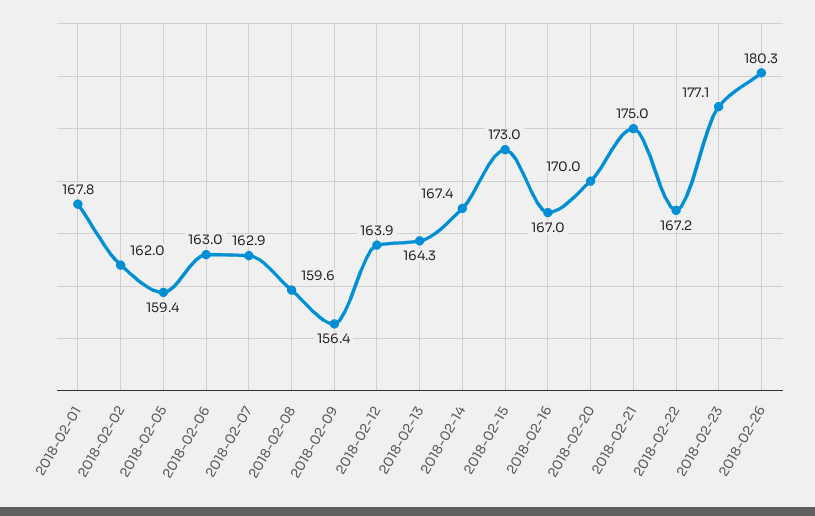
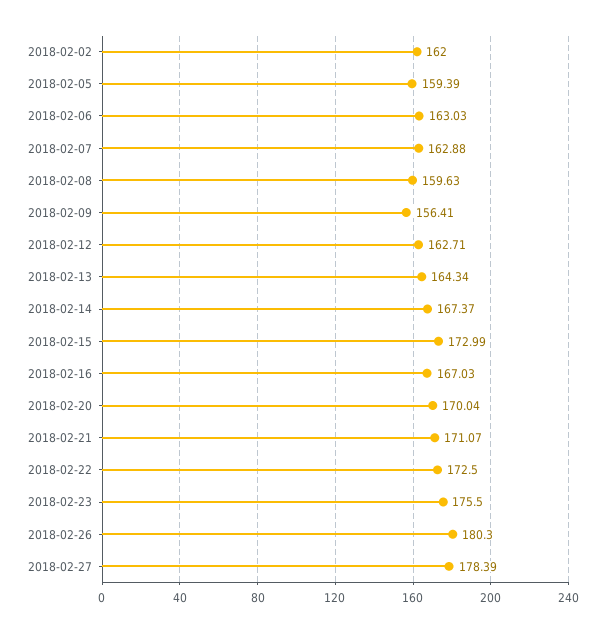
2018-02-01: 167.8 -> none
2018-02-12: 163.9 -> 162.71
2018-02-21: 175 -> 171.07
2018-02-22: 167.2 -> 172.5
2018-02-23: 177.1 -> 175.5
2018-02-27: none -> 178.39

